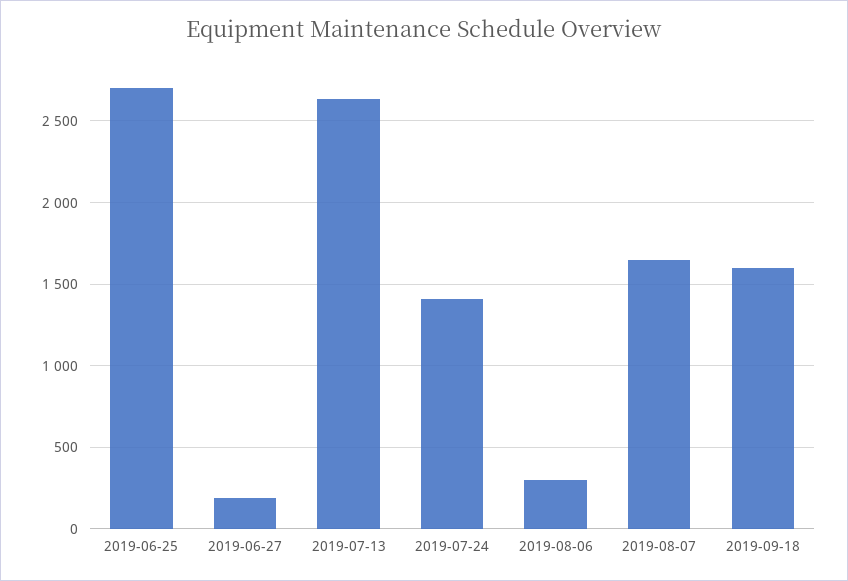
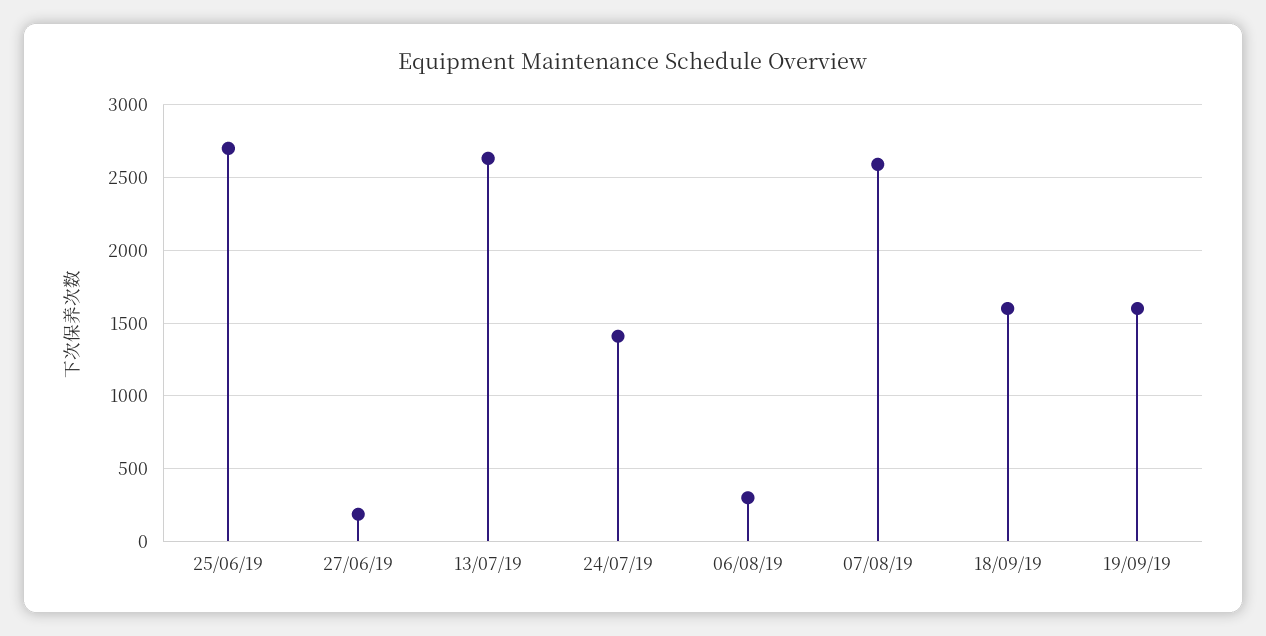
2019-08-07: 1650 -> 2600
19/09/19: none -> 1600

